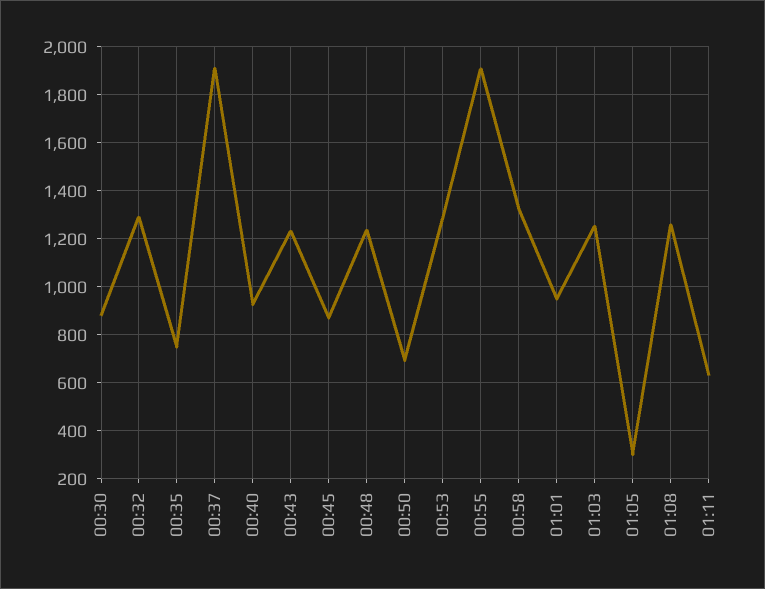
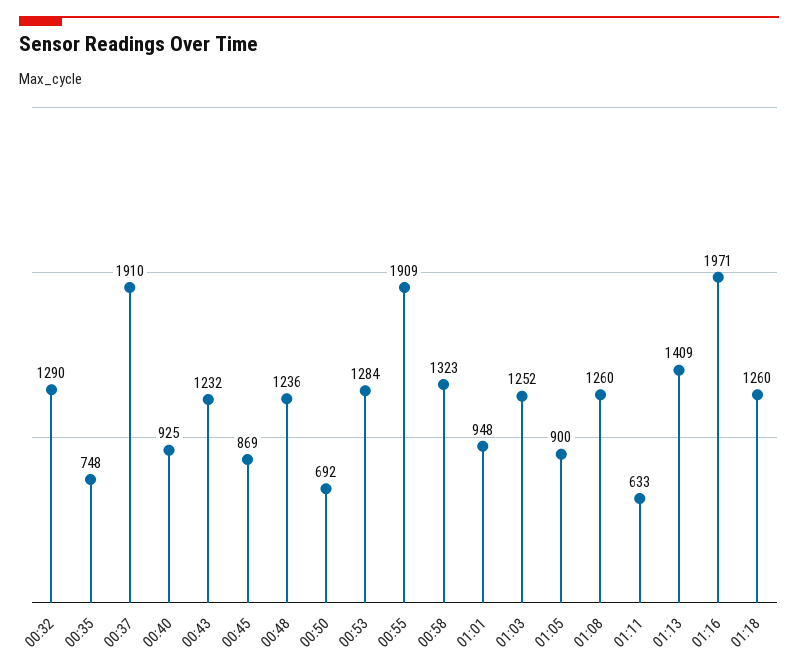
00:30: 875 -> none
01:05: 300 -> 900
01:13: none -> 1409
01:16: none -> 1971
01:18: none -> 1260

